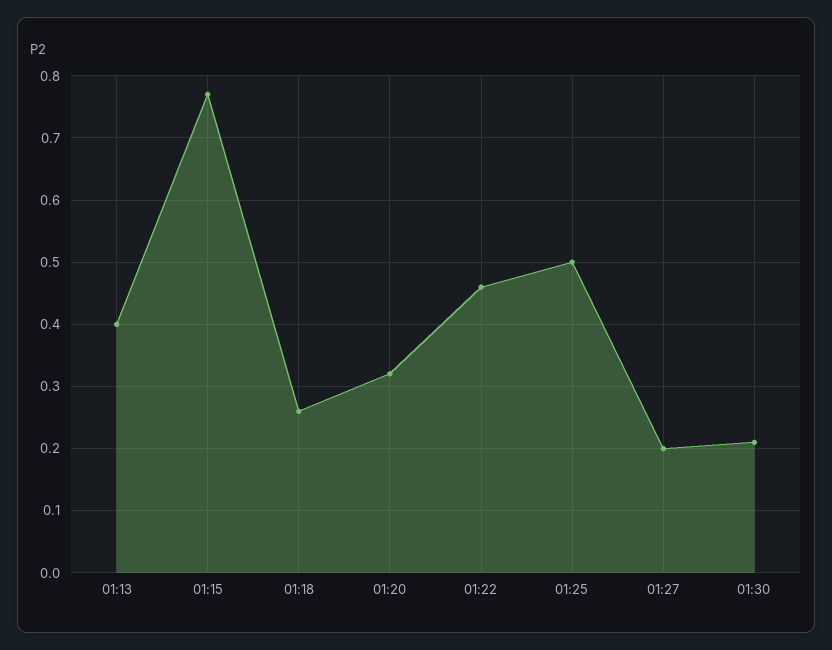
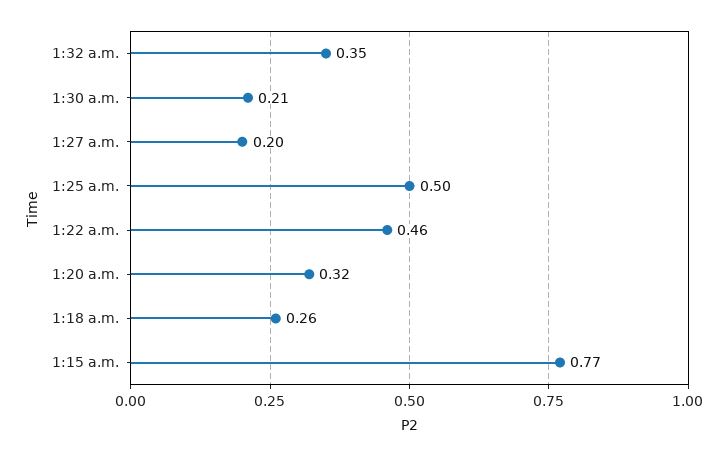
01:13: 0.4 -> none
1:32 a.m.: none -> 0.35

